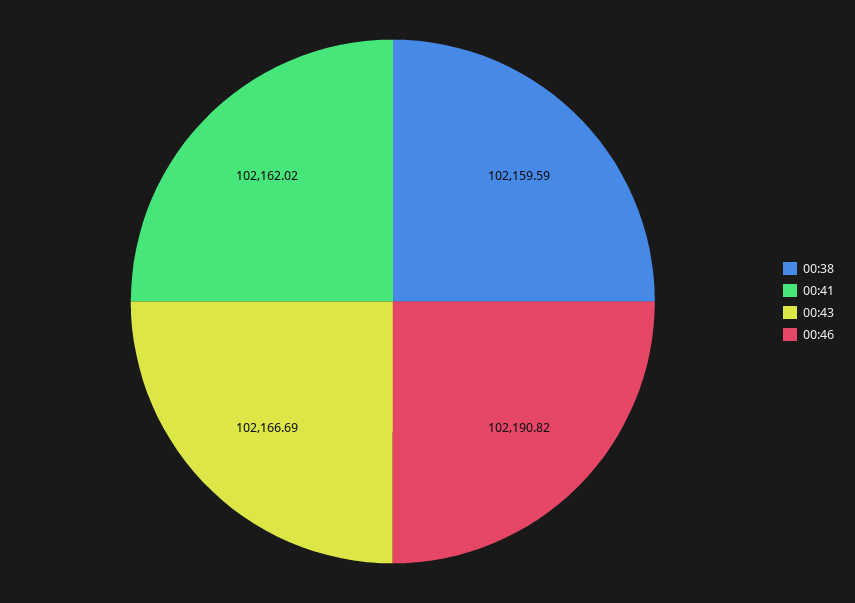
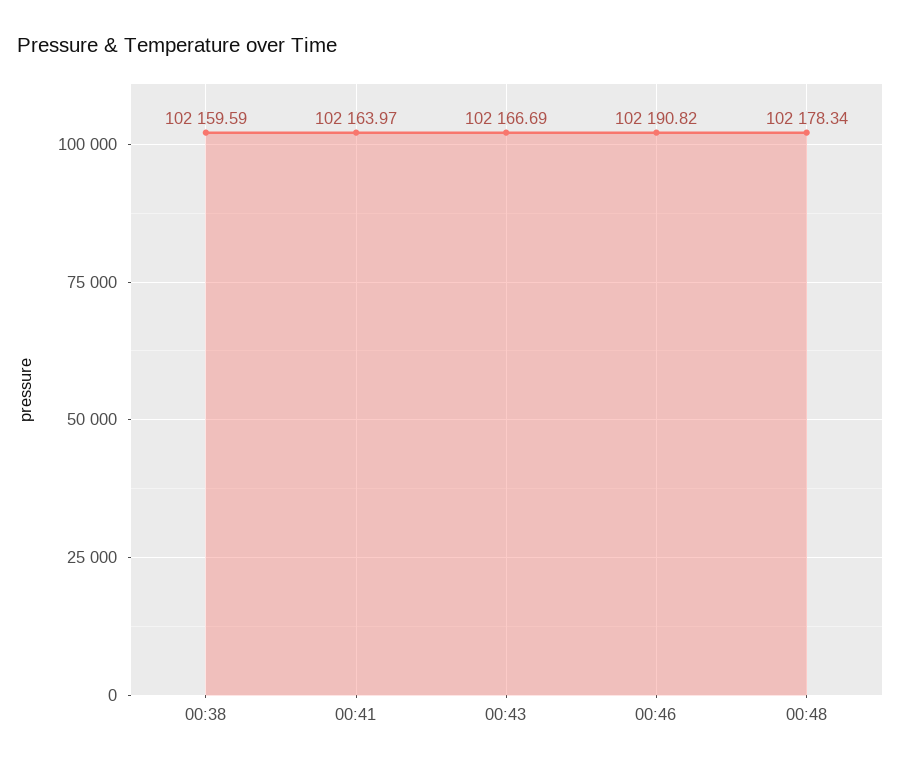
00:41: 102162.02 -> 102163.97
00:48: none -> 102178.34

